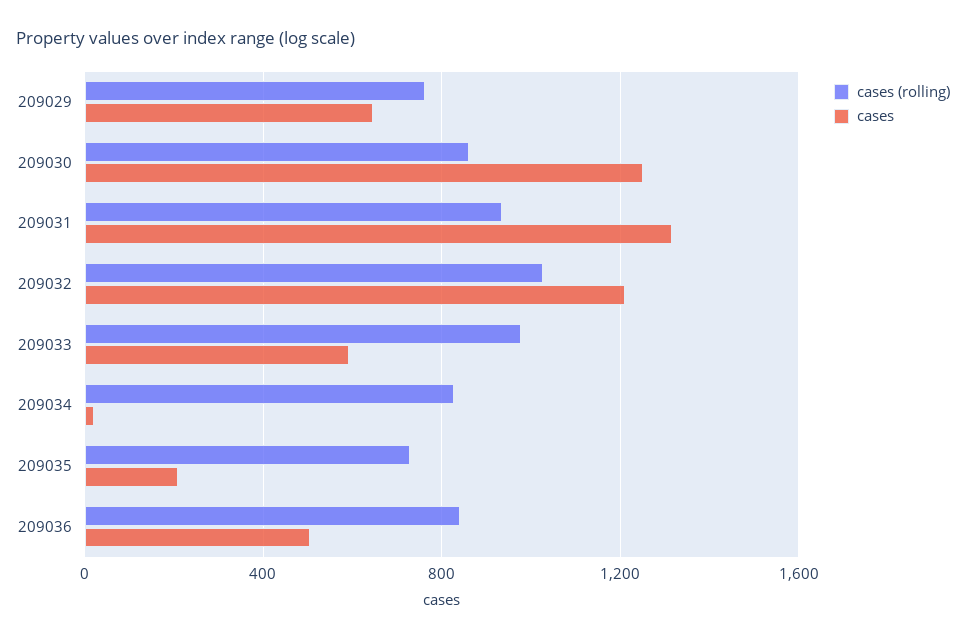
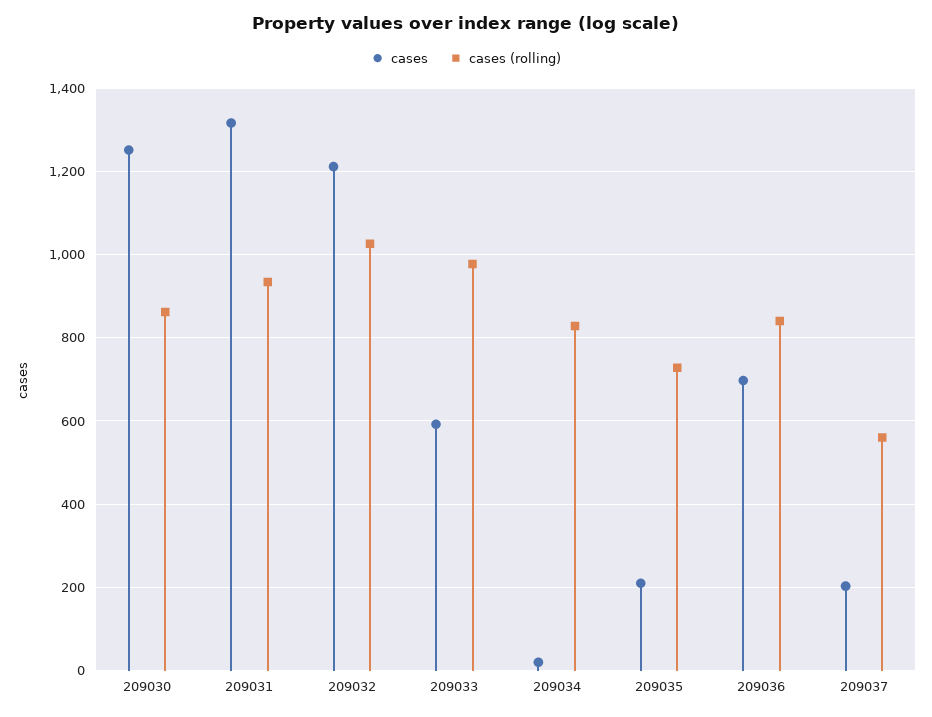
cases (rolling), 209029: 750 -> none
cases, 209029: 650 -> none
cases, 209036: 500 -> 700
cases, 209037: none -> 200
cases (rolling), 209037: none -> 560

